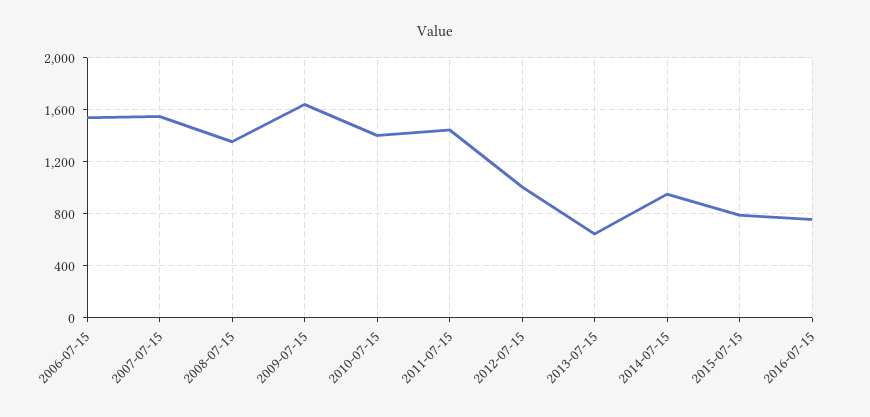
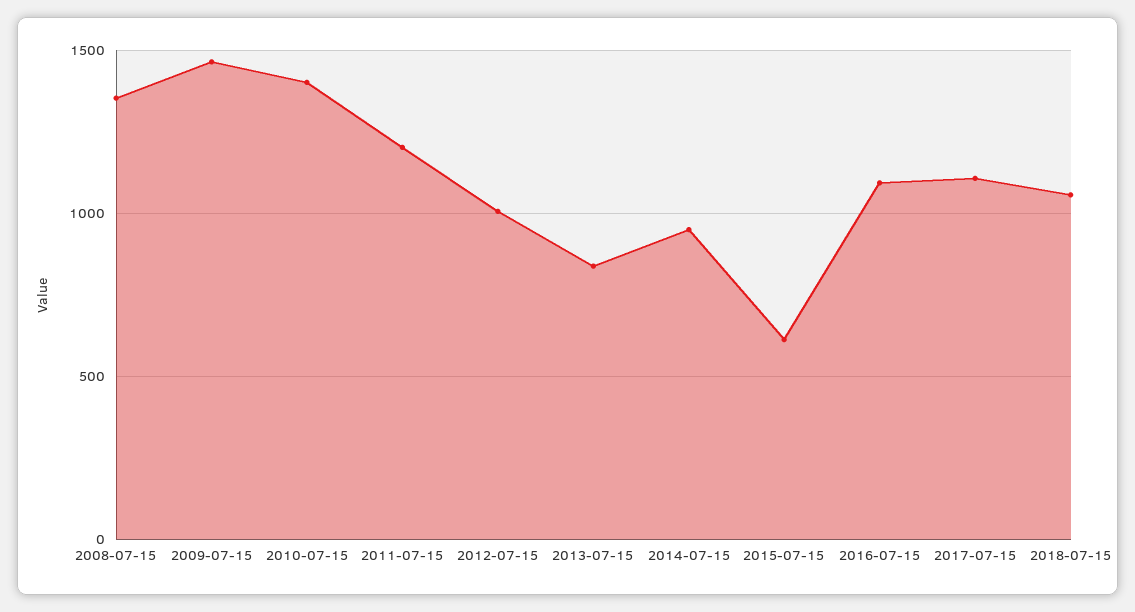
2006-07-15: 1550 -> none
2007-07-15: 1550 -> none
2009-07-15: 1650 -> 1450
2011-07-15: 1450 -> 1200
2013-07-15: 650 -> 850
2015-07-15: 800 -> 600
2016-07-15: 750 -> 1100
2017-07-15: none -> 1100
2018-07-15: none -> 1050

